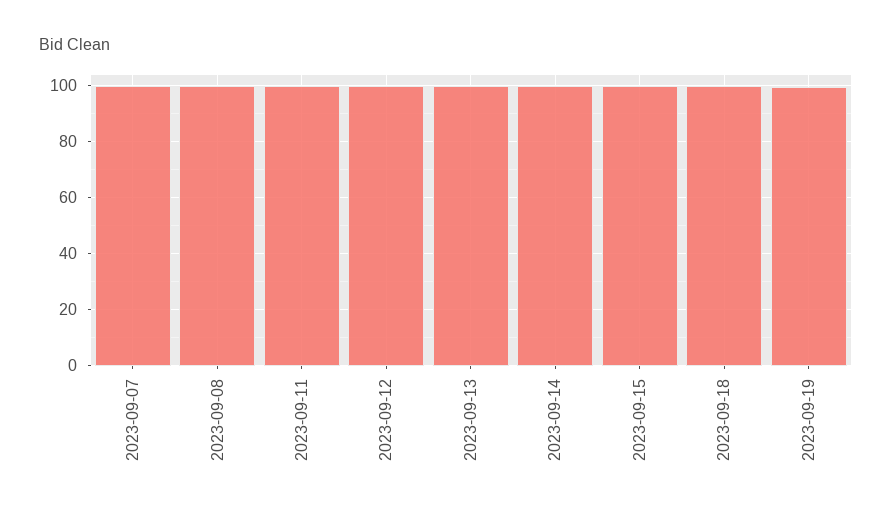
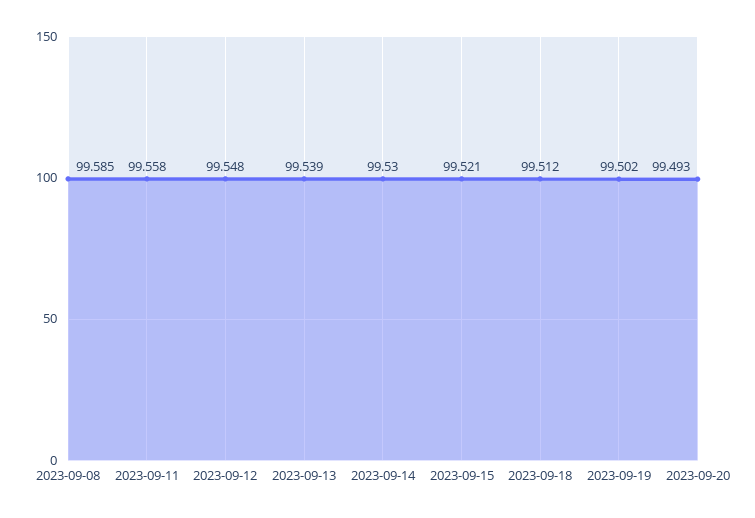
2023-09-07: 100 -> none
2023-09-20: none -> 99.493

